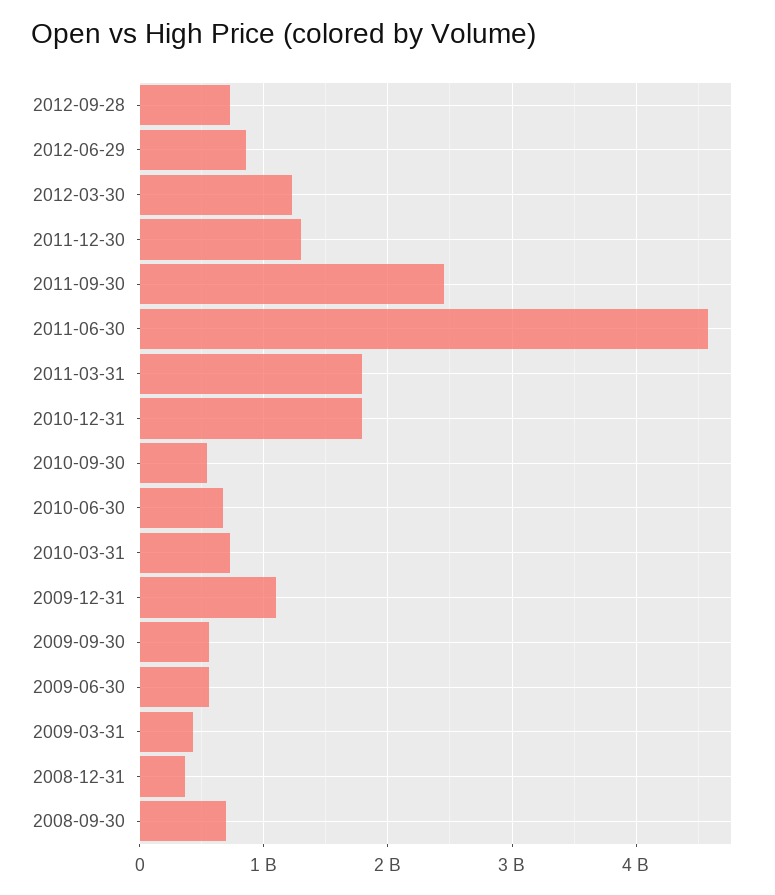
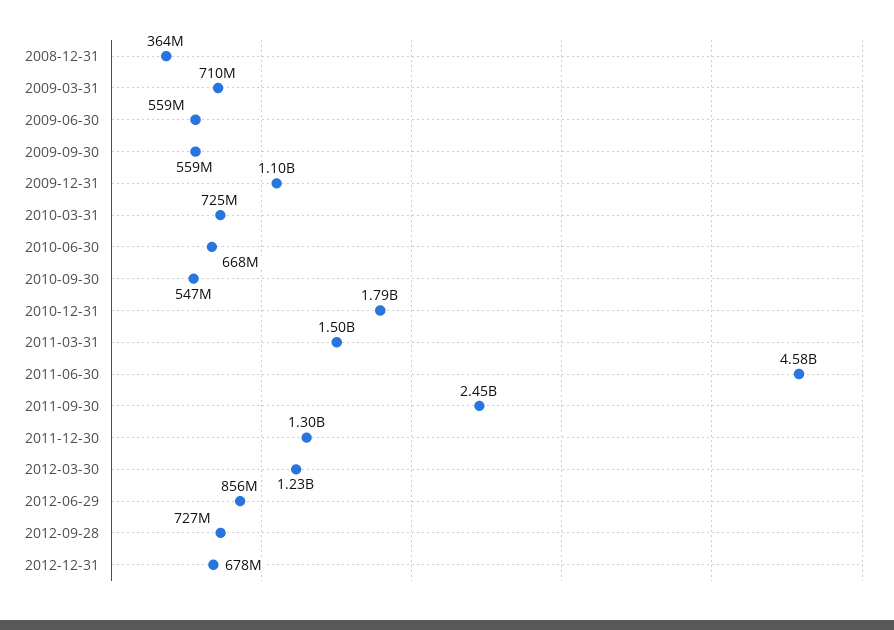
2011-03-31: 1800000000 -> 1500000000
2009-03-31: 400000000 -> 710000000
2008-09-30: 700000000 -> none
2012-12-31: none -> 678000000

